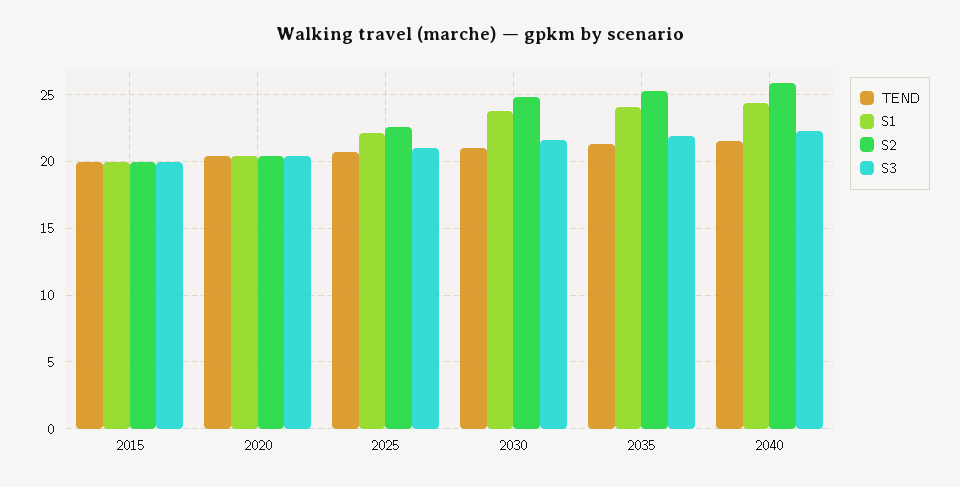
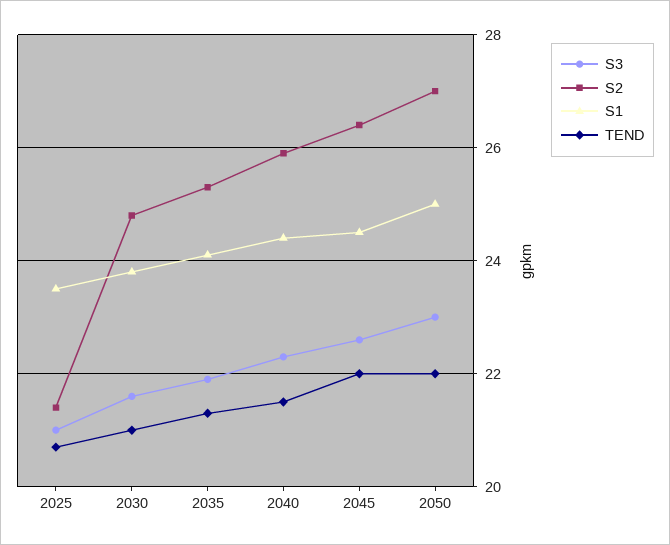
TEND, 2015: 20 -> none
S1, 2015: 20 -> none
S2, 2015: 20 -> none
S3, 2015: 20 -> none
TEND, 2020: 20.5 -> none
S1, 2020: 20.5 -> none
S2, 2020: 20.5 -> none
S3, 2020: 20.5 -> none
S1, 2025: 22 -> 23.5
S2, 2025: 22.5 -> 21.5
S3, 2045: none -> 22.5
S2, 2045: none -> 26.5
S1, 2045: none -> 24.5
TEND, 2045: none -> 22
S3, 2050: none -> 23
S2, 2050: none -> 27
S1, 2050: none -> 25
TEND, 2050: none -> 22

